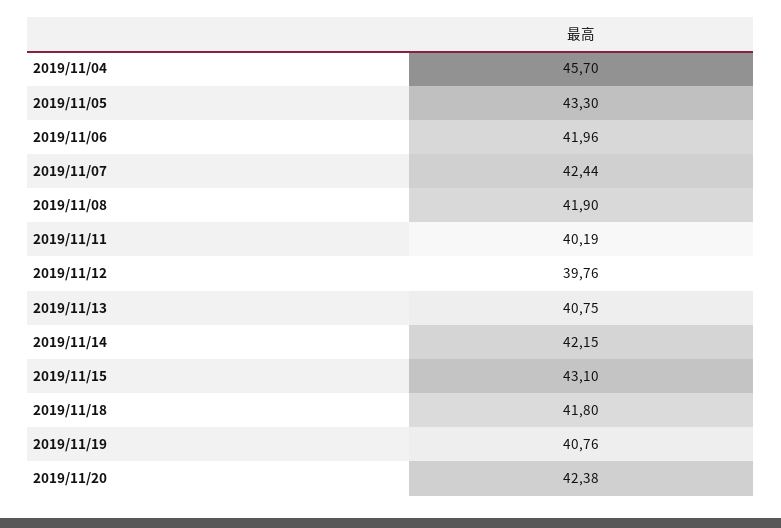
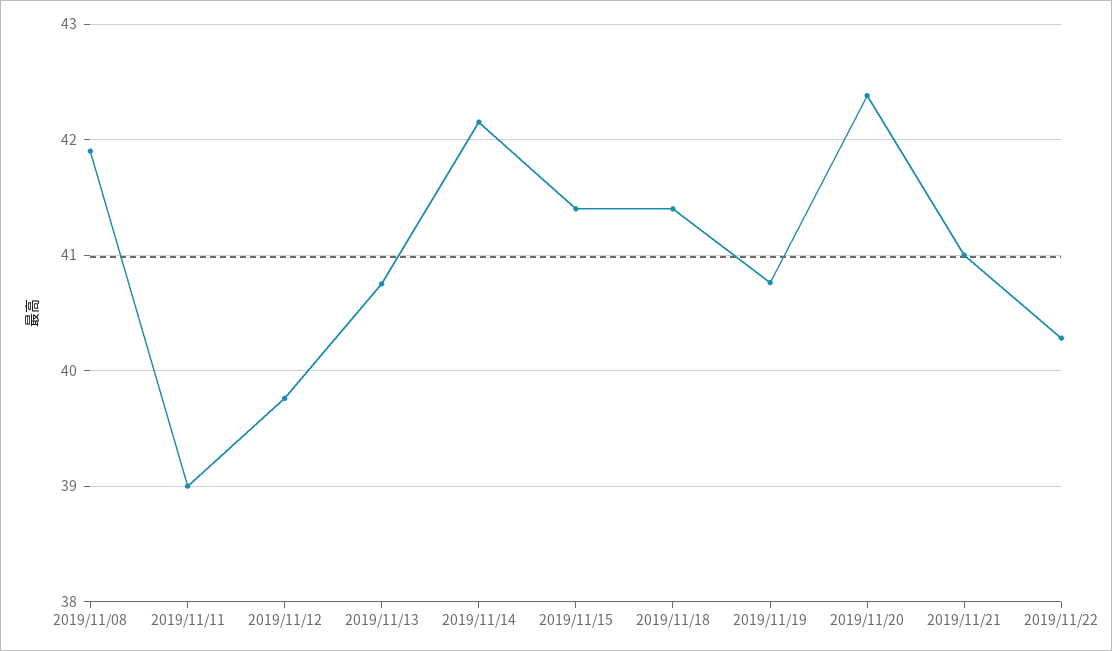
2019/11/04: 45.7 -> none
2019/11/05: 43.3 -> none
2019/11/06: 41.96 -> none
2019/11/07: 42.44 -> none
2019/11/11: 40.19 -> 39
2019/11/15: 43.1 -> 41.4
2019/11/18: 41.8 -> 41.4
2019/11/21: none -> 41
2019/11/22: none -> 40.3

